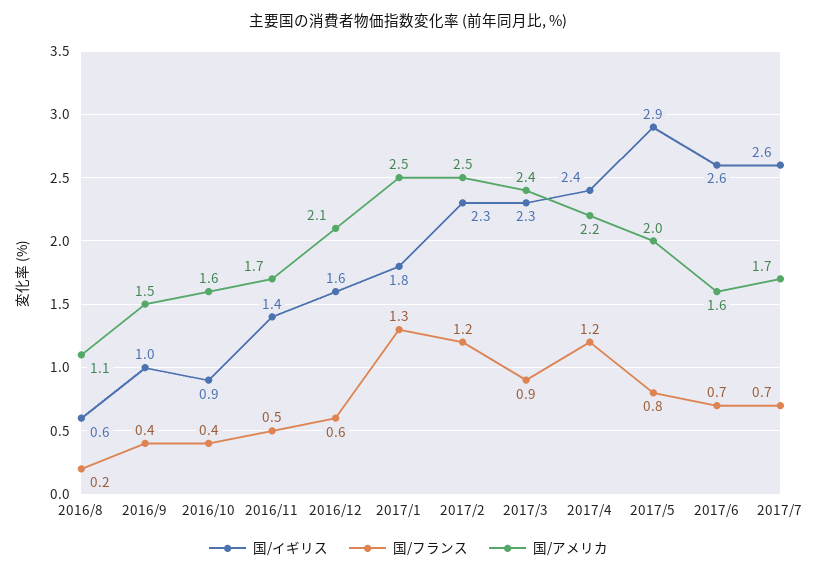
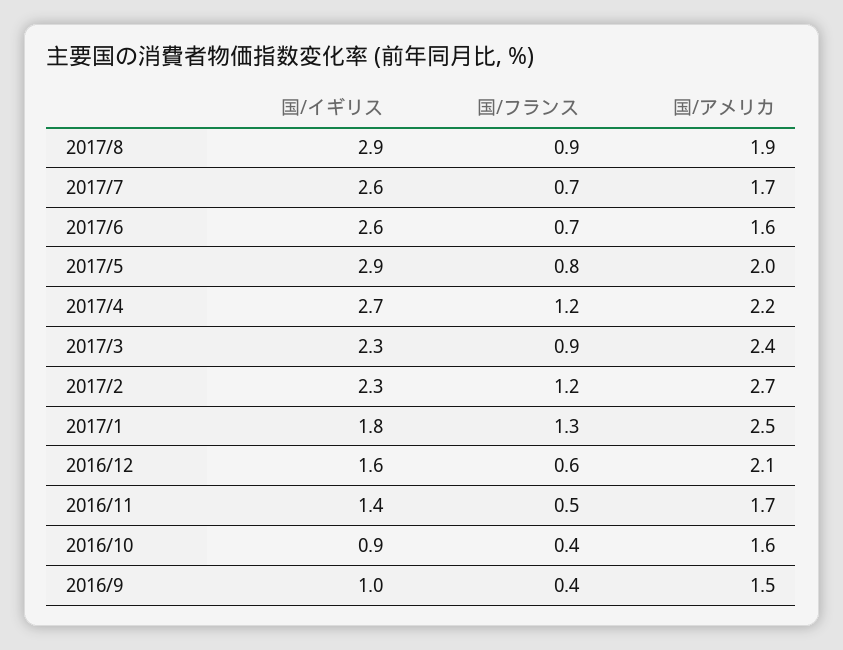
国/イギリス, 2016/8: 0.6 -> none
国/フランス, 2016/8: 0.2 -> none
国/アメリカ, 2016/8: 1.1 -> none
国/アメリカ, 2017/2: 2.5 -> 2.7
国/イギリス, 2017/4: 2.4 -> 2.7
国/イギリス, 2017/8: none -> 2.9
国/フランス, 2017/8: none -> 0.9
国/アメリカ, 2017/8: none -> 1.9

